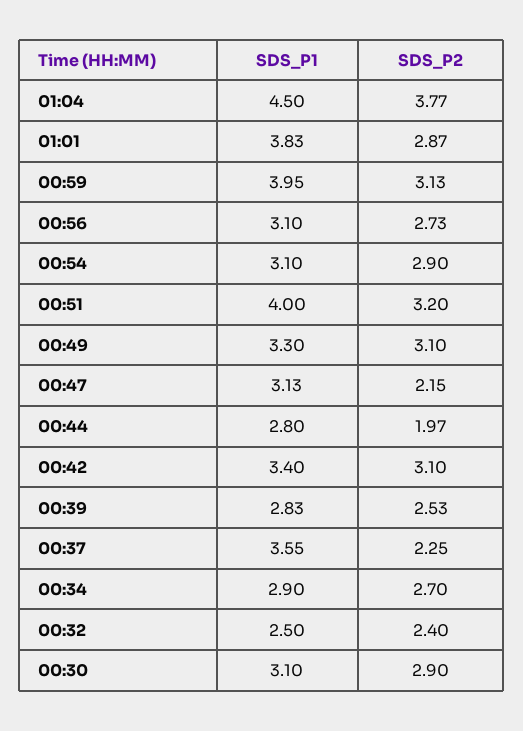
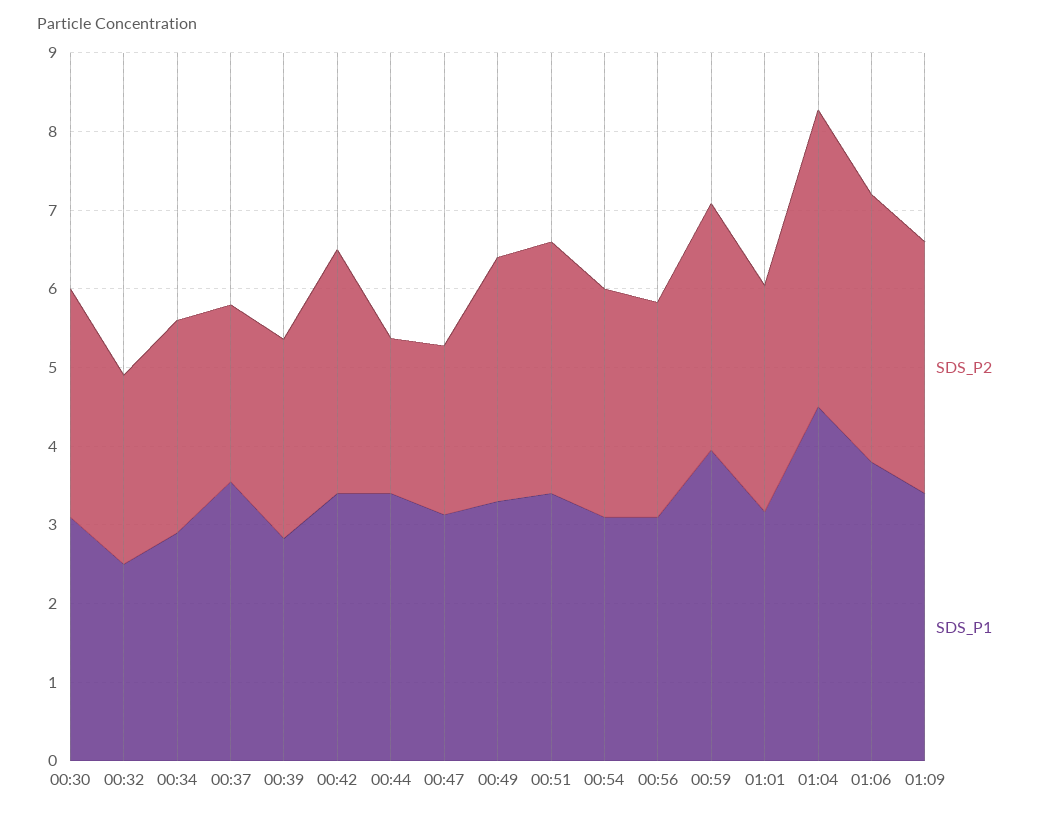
SDS_P1, 01:01: 3.83 -> 3.2
SDS_P1, 00:51: 4 -> 3.4
SDS_P1, 00:44: 2.8 -> 3.4
SDS_P2, 01:06: none -> 3.4
SDS_P1, 01:06: none -> 3.8
SDS_P2, 01:09: none -> 3.2
SDS_P1, 01:09: none -> 3.4

